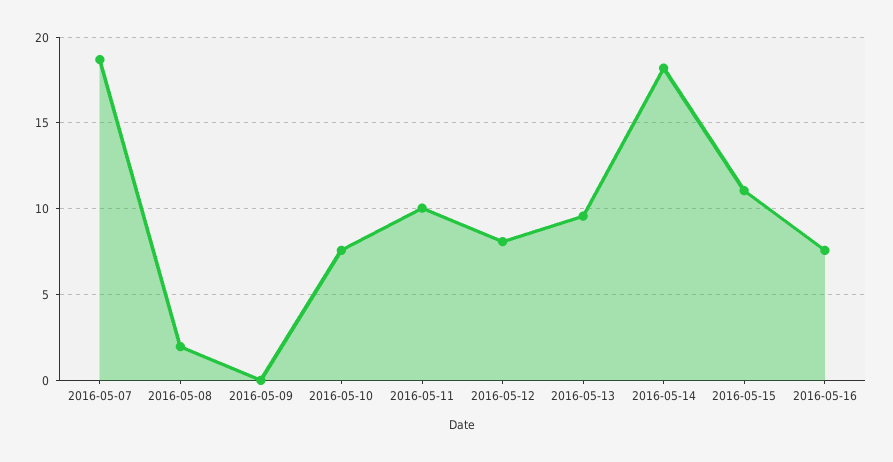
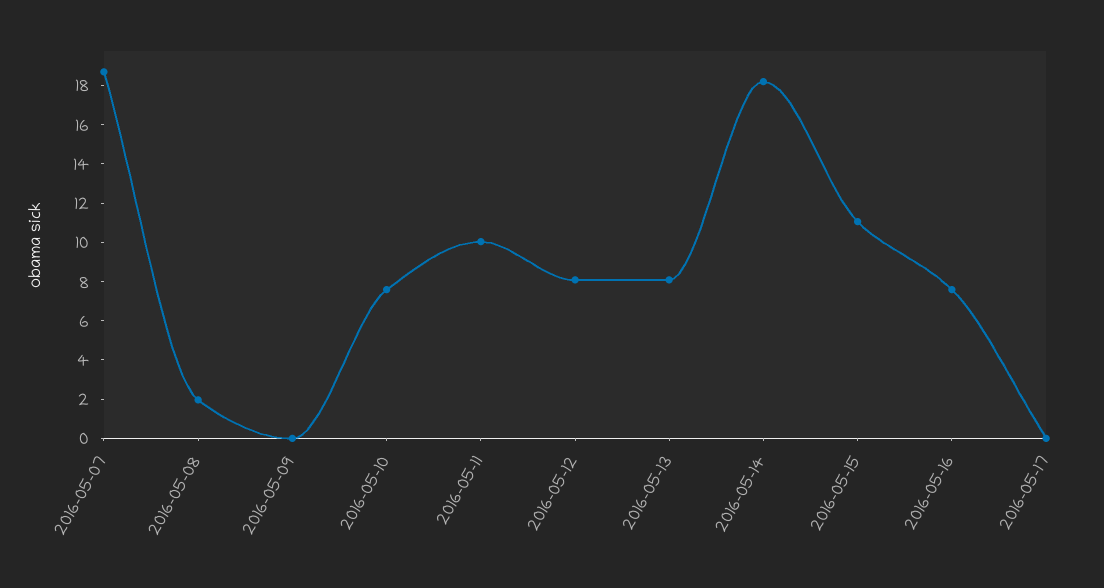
2016-05-13: 9.5 -> 8
2016-05-17: none -> 0

